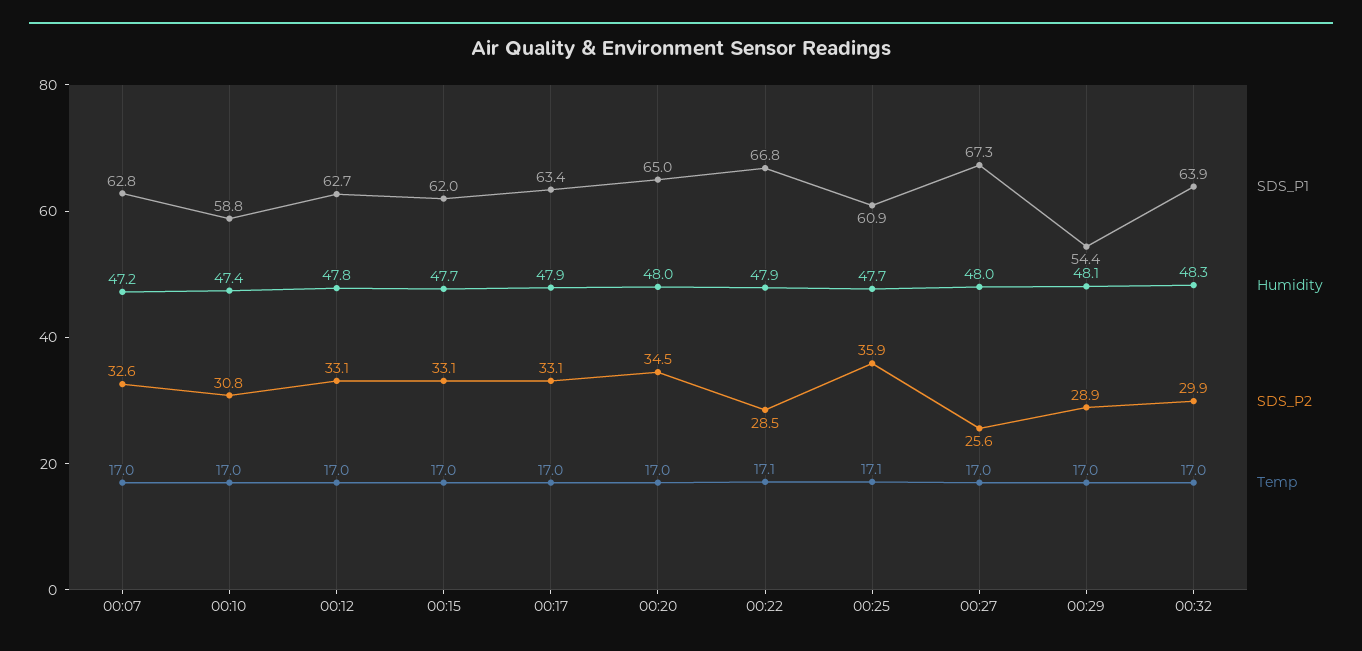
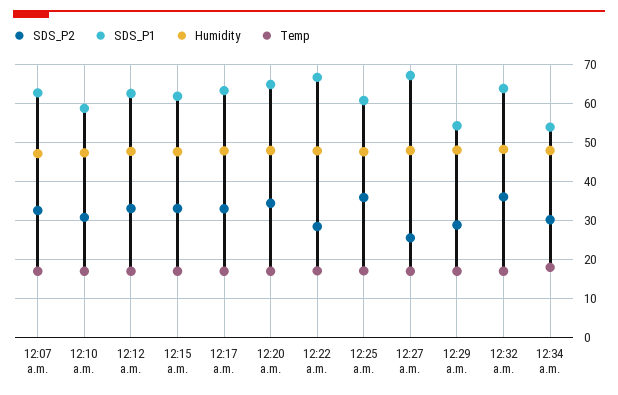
SDS_P2, 00:32: 29.9 -> 36
SDS_P2, 12:34 a.m.: none -> 30
SDS_P1, 12:34 a.m.: none -> 54
Humidity, 12:34 a.m.: none -> 48
Temp, 12:34 a.m.: none -> 18

